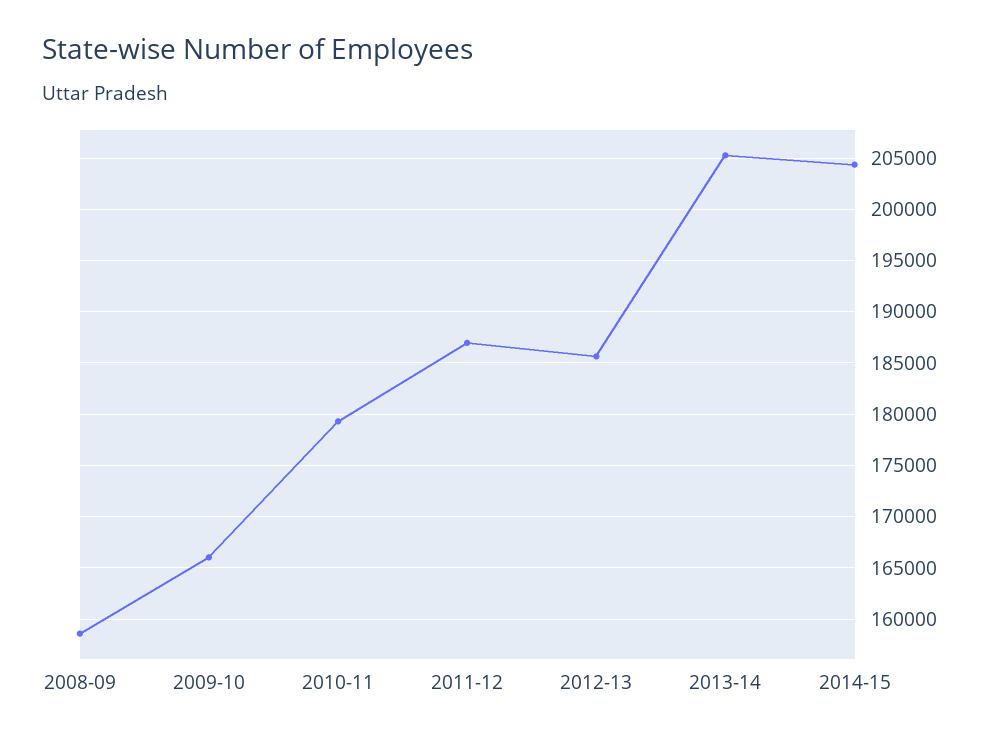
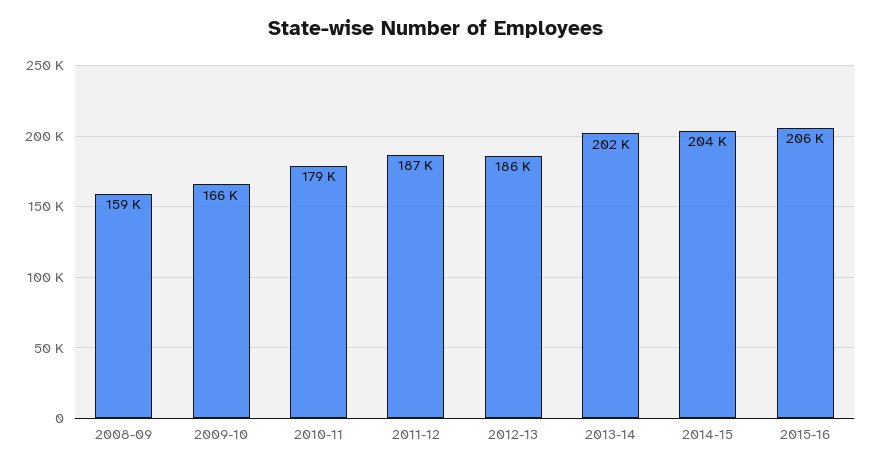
2013-14: 205000 -> 202000
2015-16: none -> 206000

